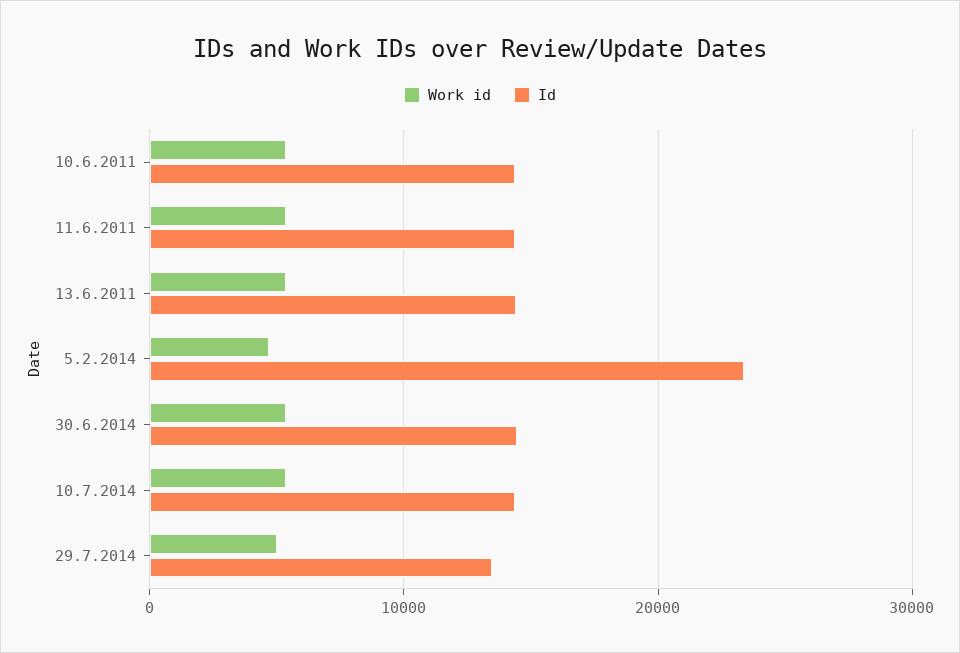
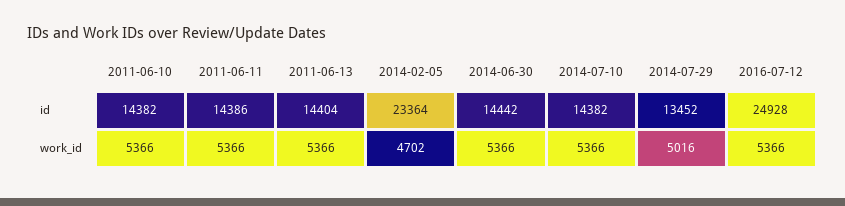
Id, 2016-07-12: none -> 24928
Work id, 2016-07-12: none -> 5366

